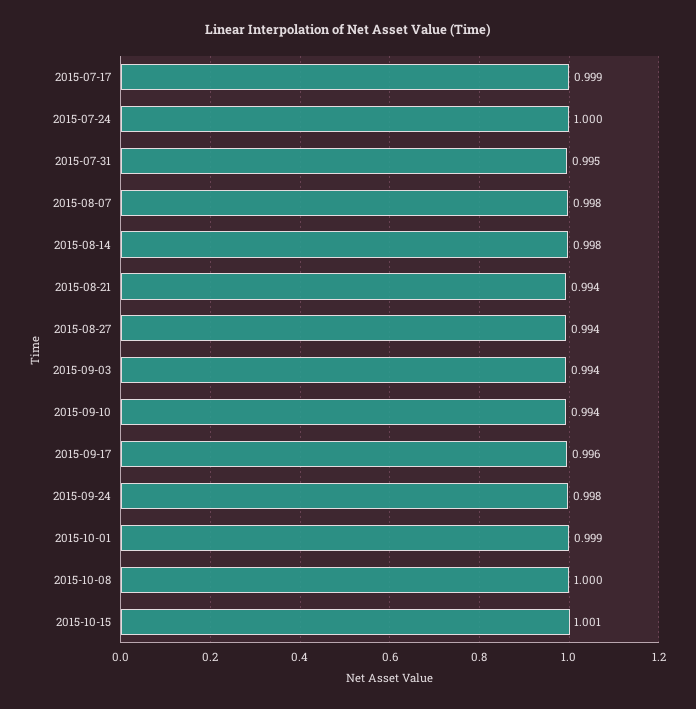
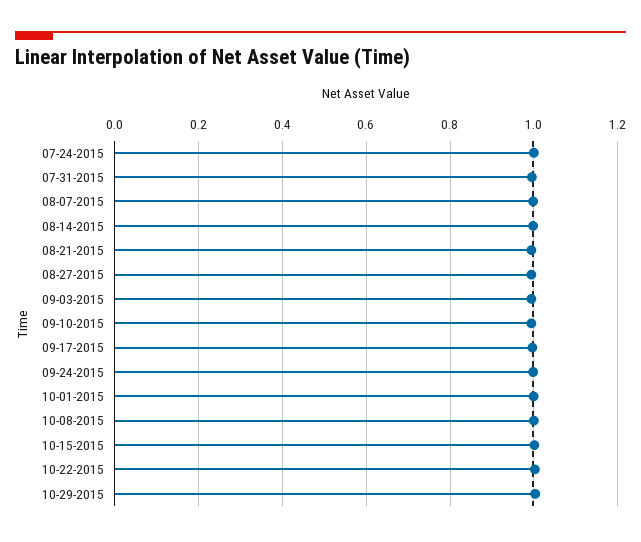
2015-07-17: 0.999 -> none
10-22-2015: none -> 1
10-29-2015: none -> 1

